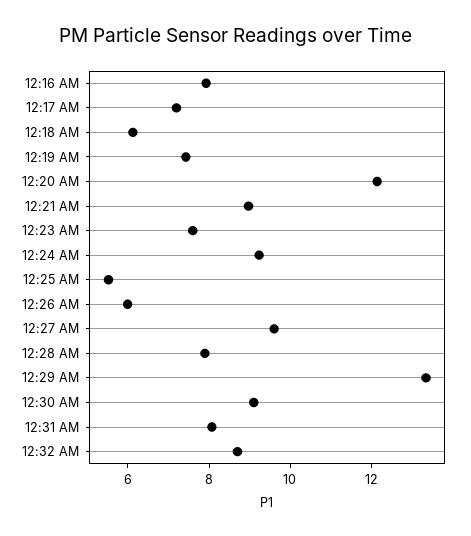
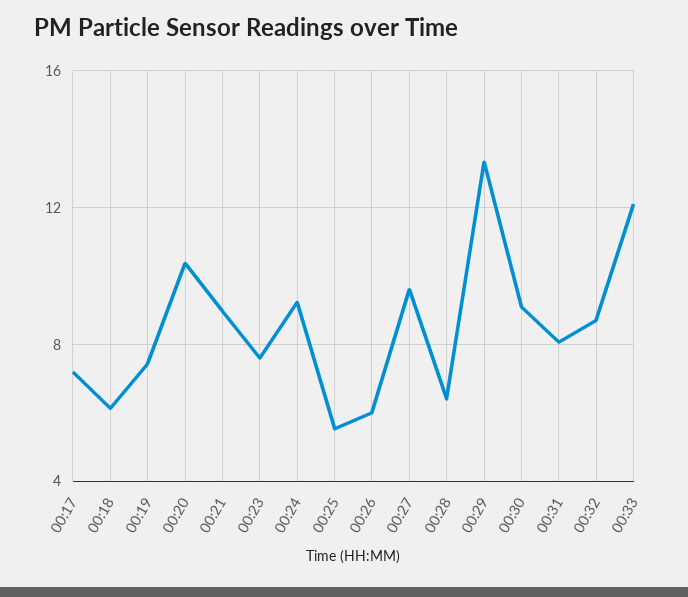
12:16 AM: 8 -> none
12:20 AM: 12 -> 10.5
12:28 AM: 8 -> 6.5
00:33: none -> 12

